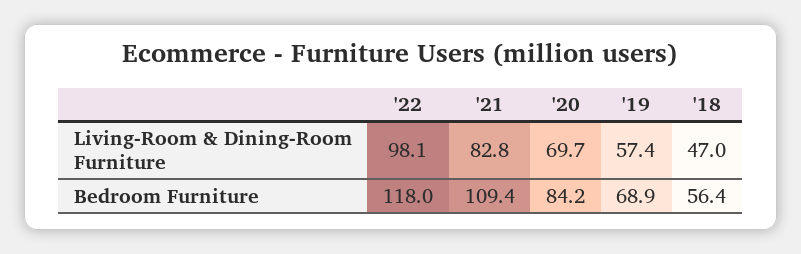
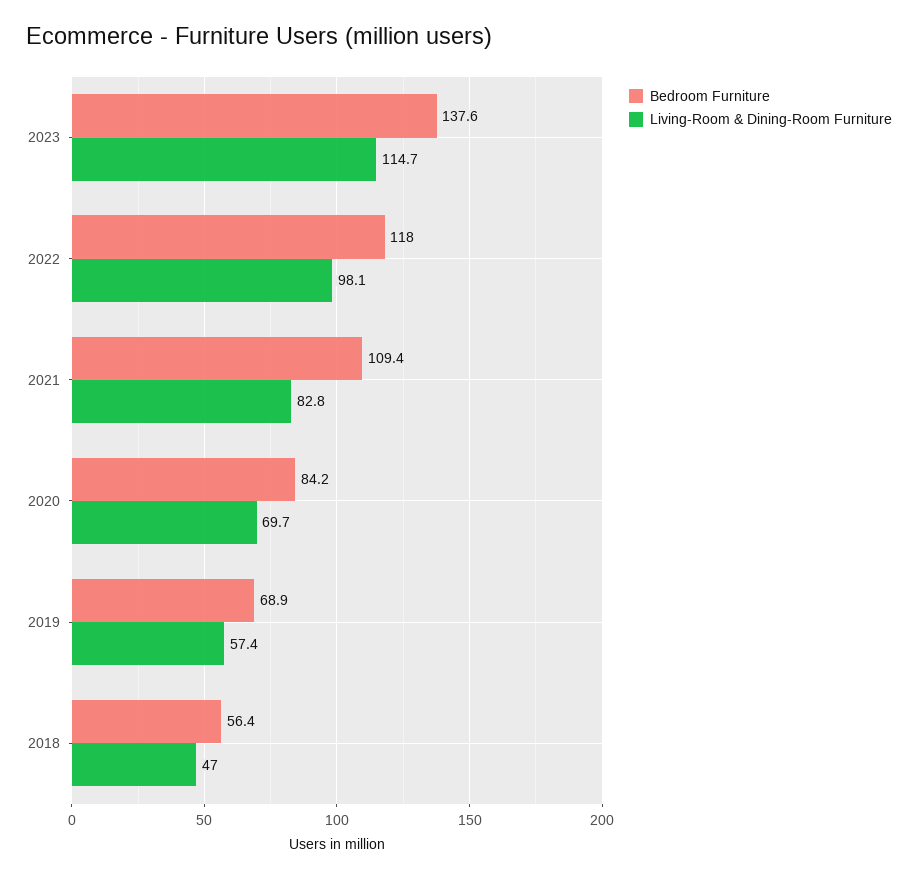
Bedroom Furniture, 2023: none -> 137.6
Living-Room & Dining-Room Furniture, 2023: none -> 114.7

